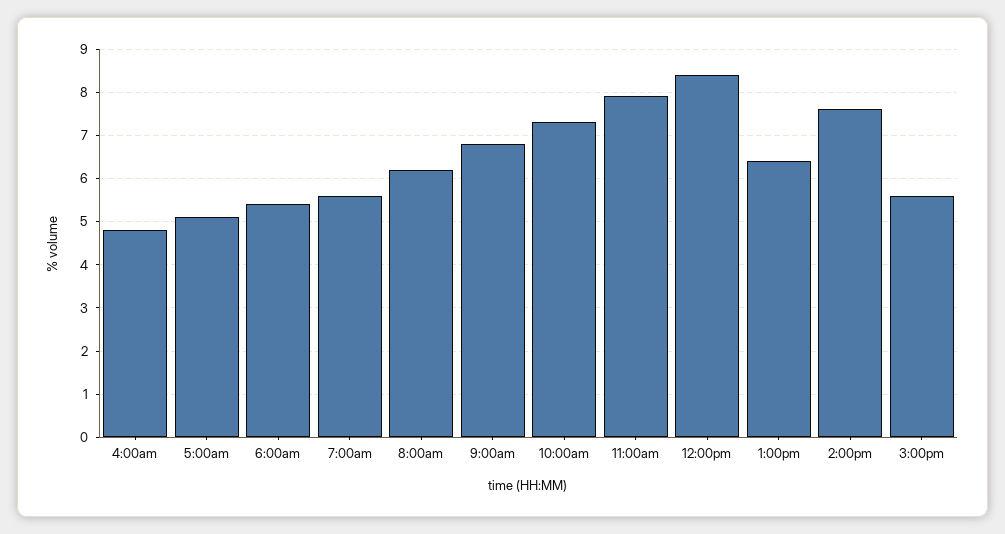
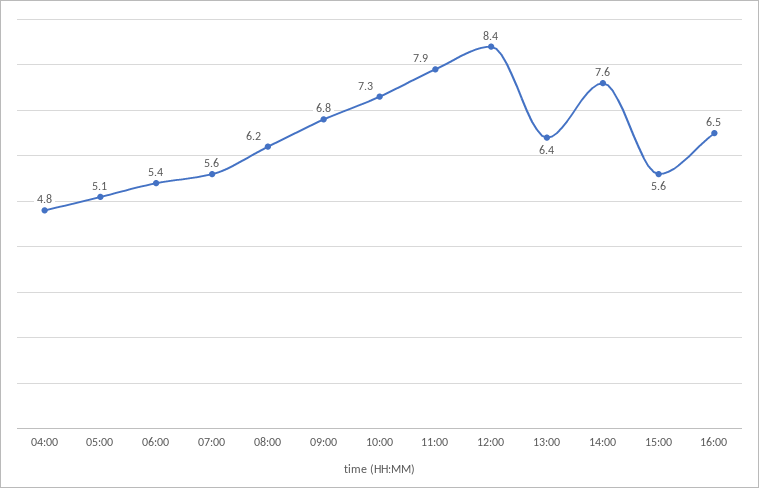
16:00: none -> 6.5

